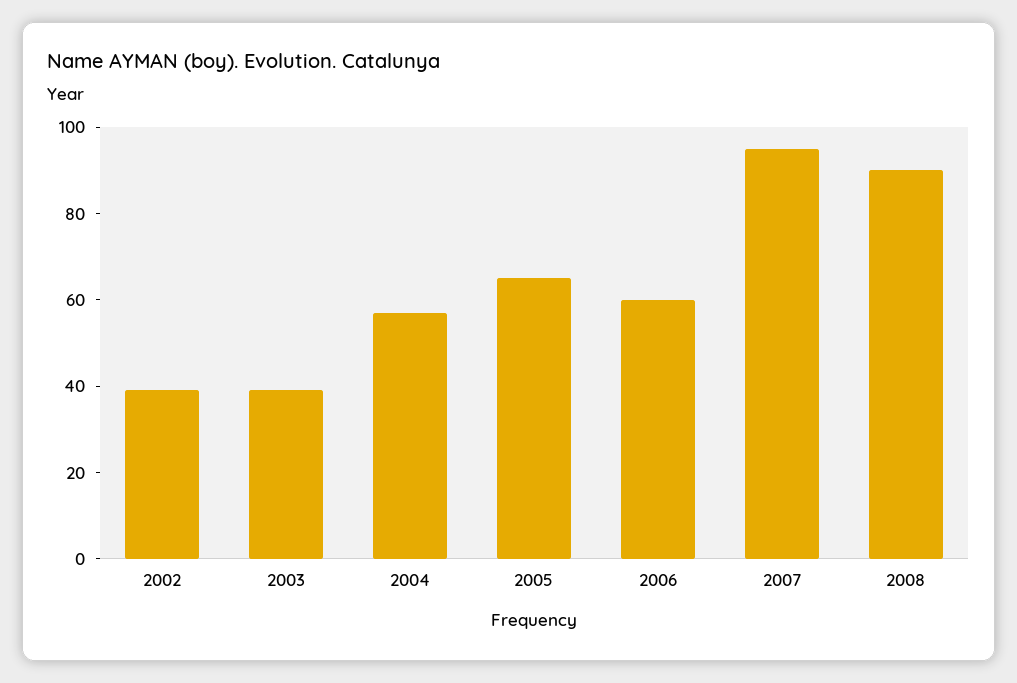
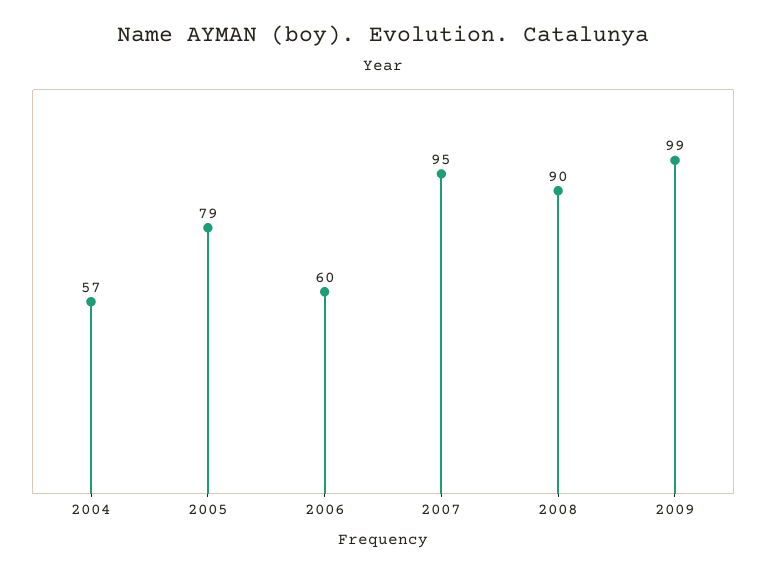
2002: 40 -> none
2003: 40 -> none
2005: 65 -> 79
2009: none -> 99

